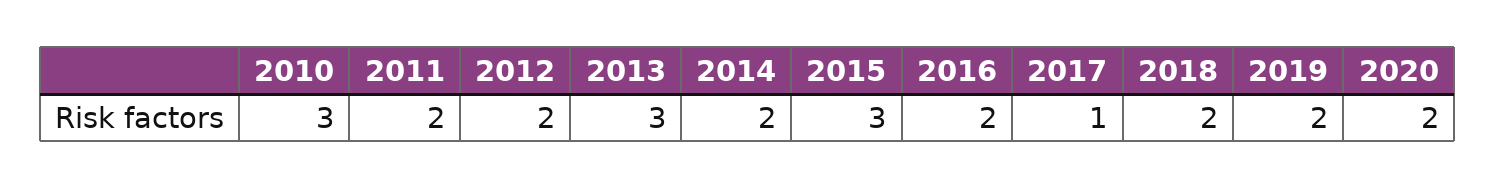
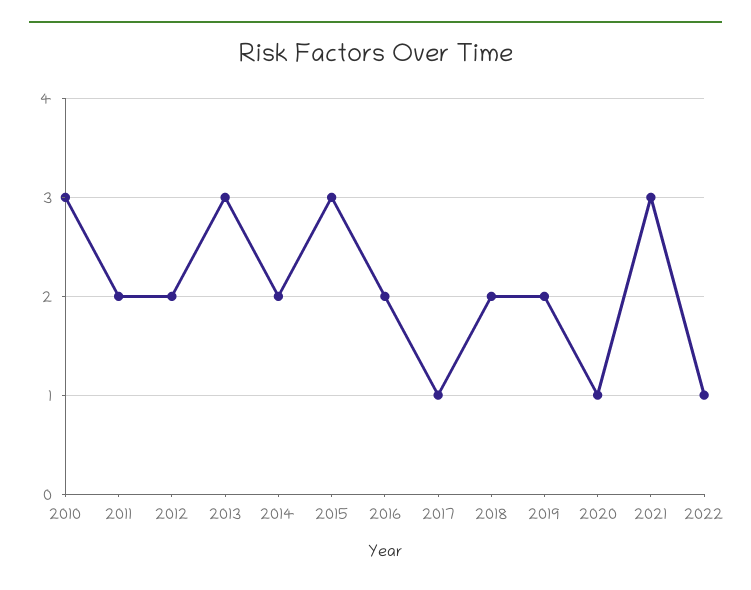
2020: 2 -> 1
2021: none -> 3
2022: none -> 1

